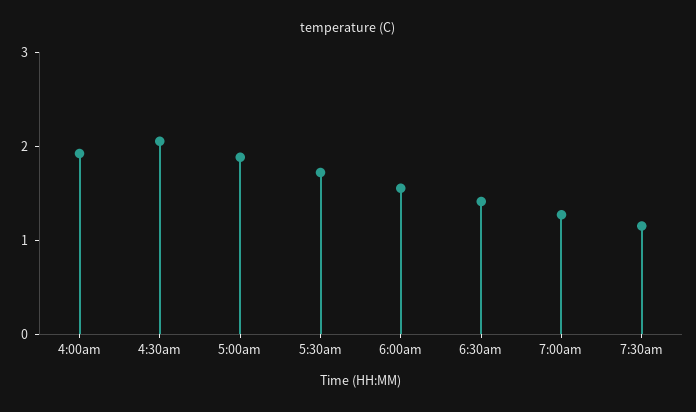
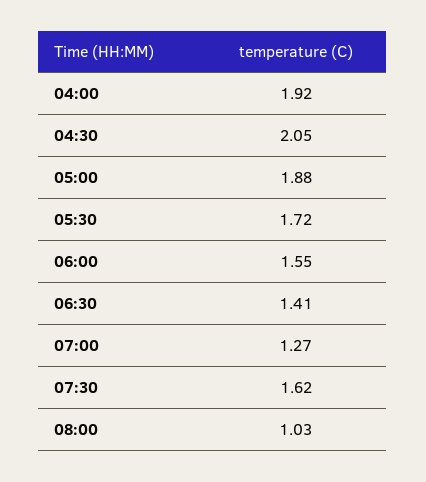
7:30am: 1.2 -> 1.62
08:00: none -> 1.03

